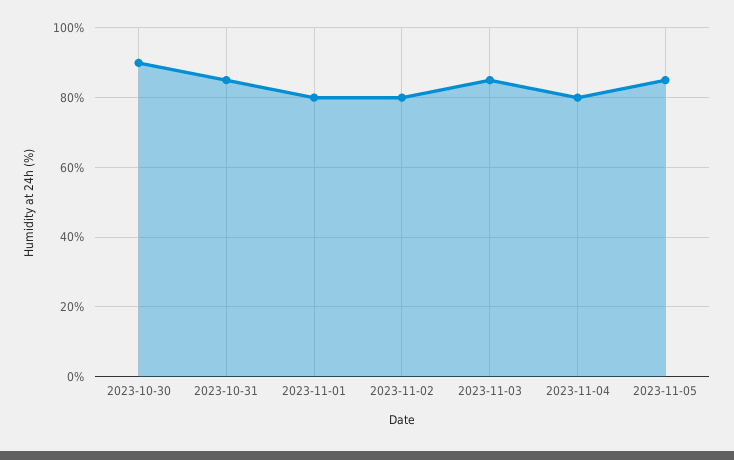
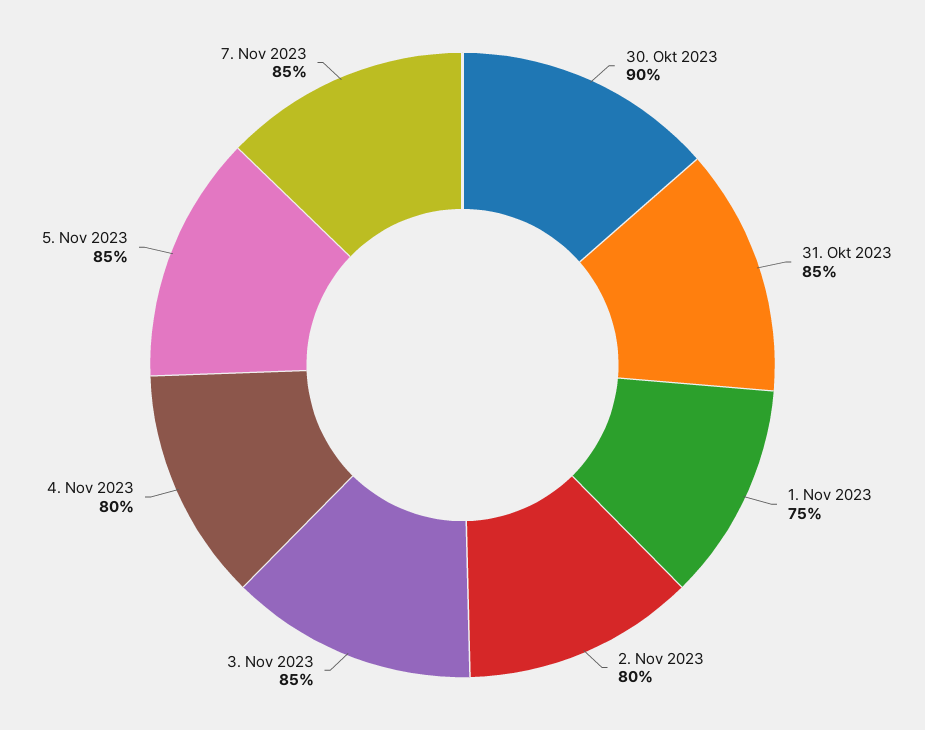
2023-11-01: 80 -> 75
7. Nov 2023: none -> 85

